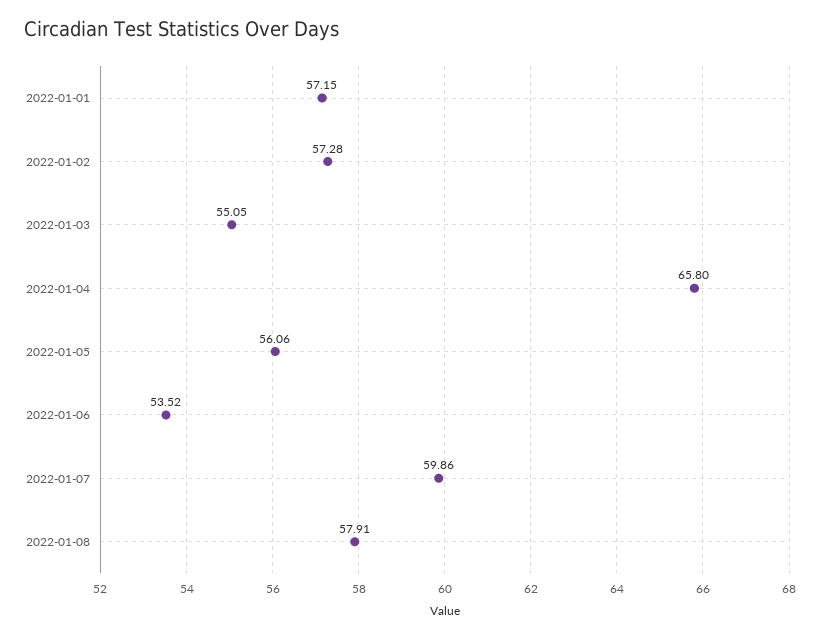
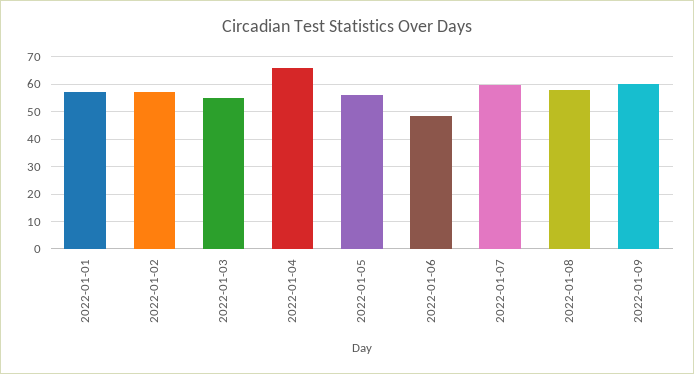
2022-01-06: 53.52 -> 47.5
2022-01-09: none -> 60

